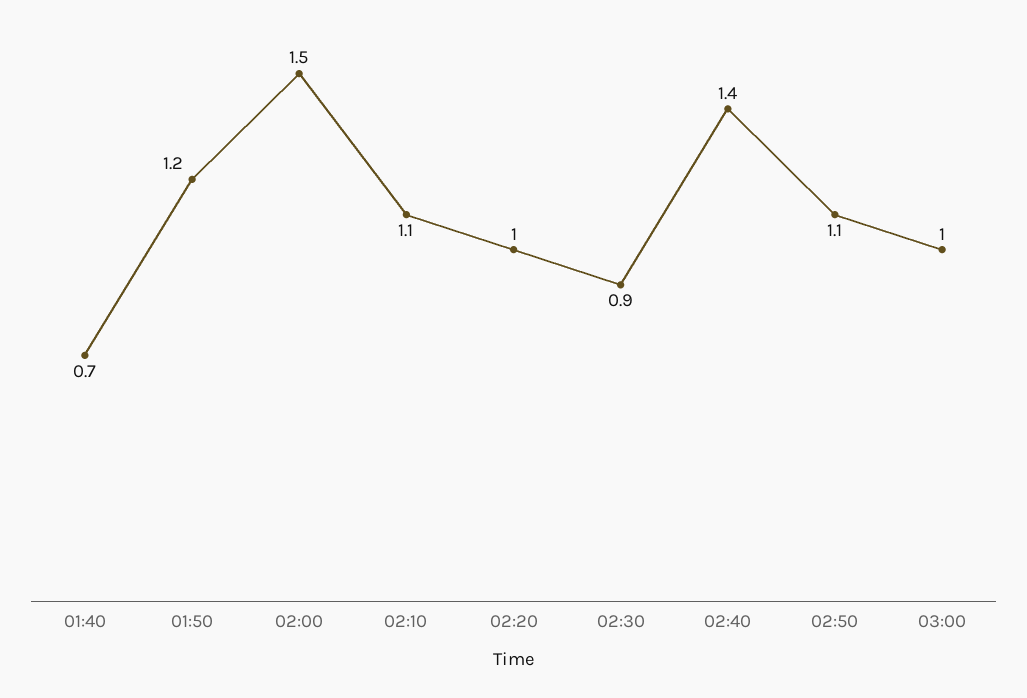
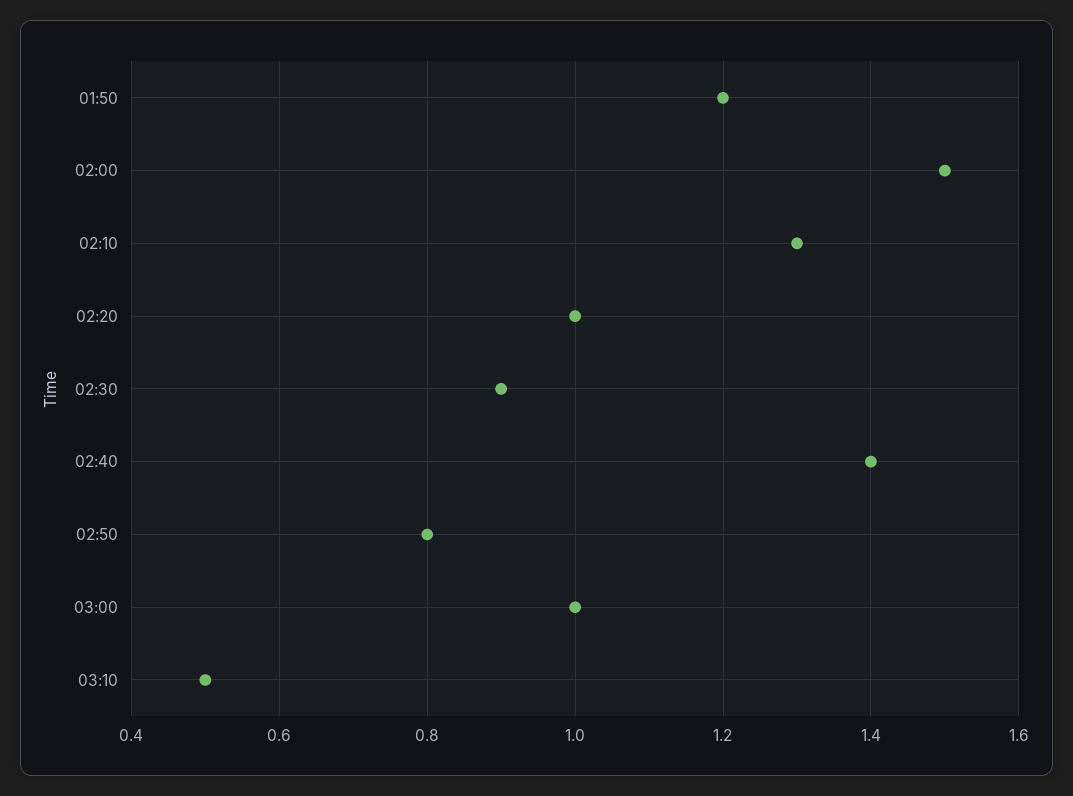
01:40: 0.7 -> none
02:10: 1.1 -> 1.3
02:50: 1.1 -> 0.8
03:10: none -> 0.5

